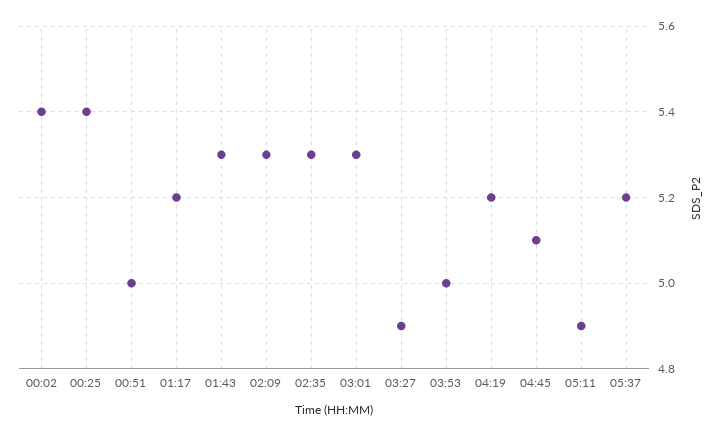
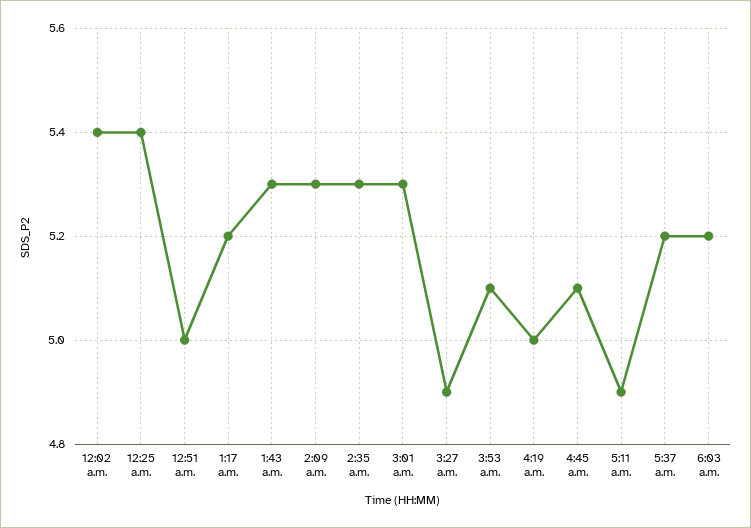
03:53: 5 -> 5.1
04:19: 5.2 -> 5
6:03 a.m.: none -> 5.2

